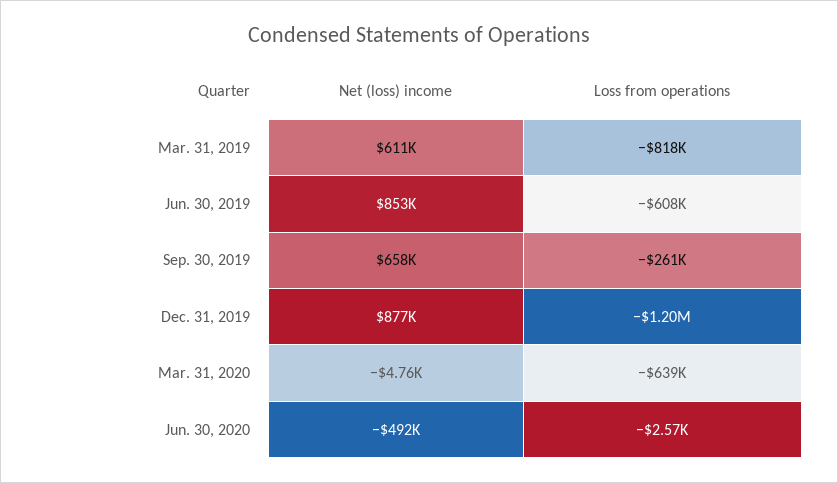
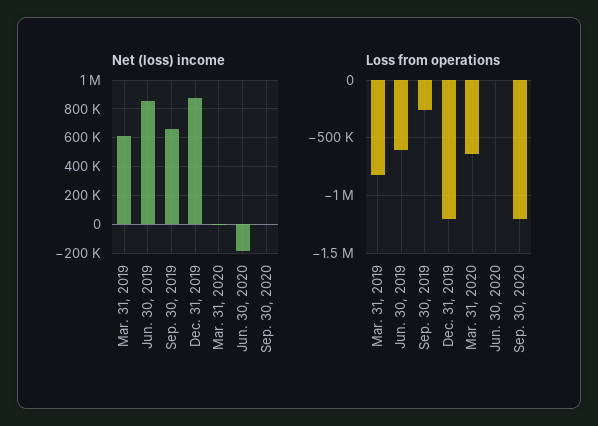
Net (loss) income, Jun. 30, 2020: -492000 -> -200000
Net (loss) income, Sep. 30, 2020: none -> 0
Loss from operations, Sep. 30, 2020: none -> -1200000

